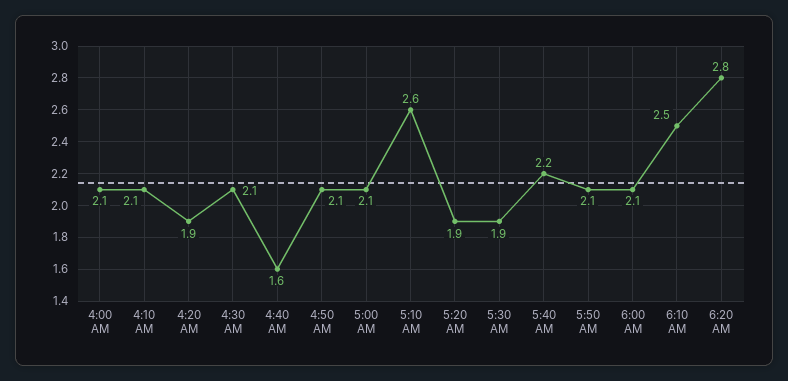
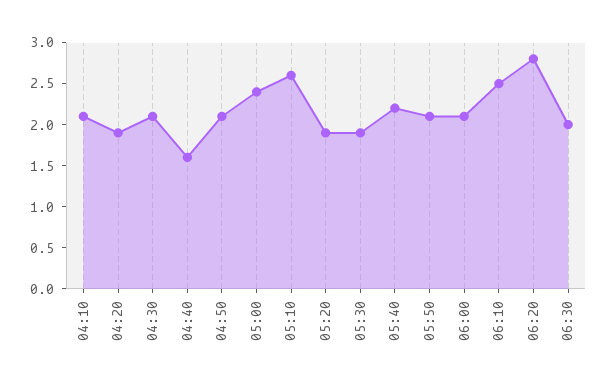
4:00 AM: 2.1 -> none
5:00 AM: 2.1 -> 2.4
06:30: none -> 2

